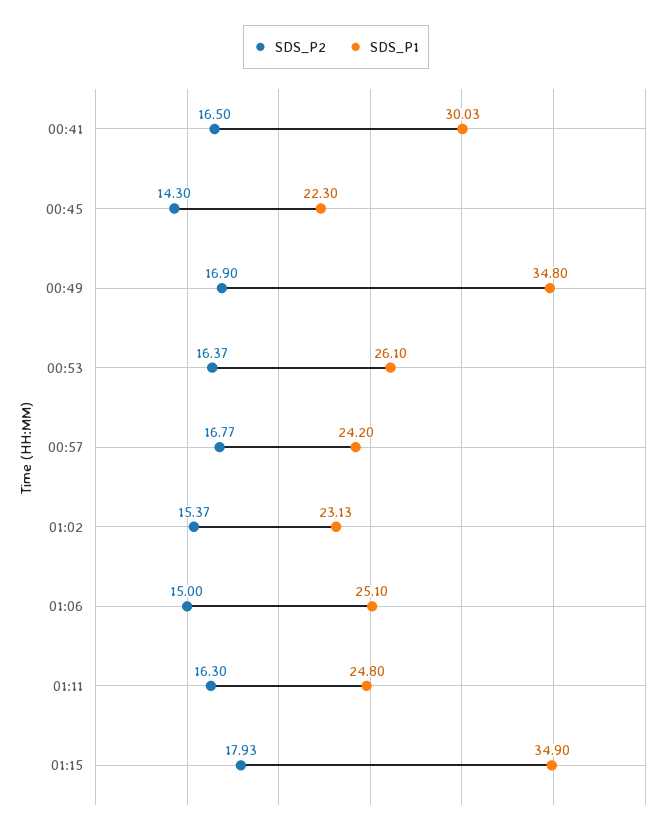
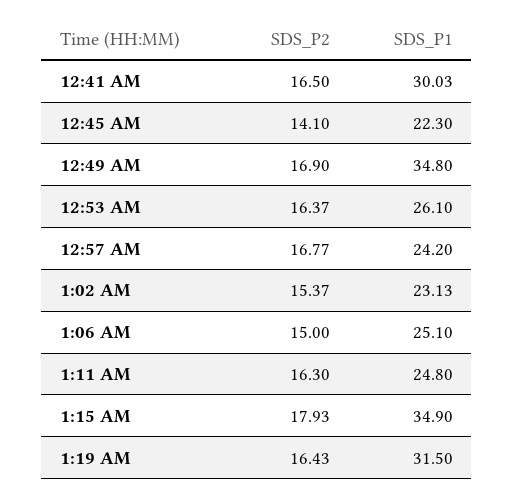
SDS_P2, 00:45: 14.3 -> 14.1
SDS_P2, 1:19 AM: none -> 16.43
SDS_P1, 1:19 AM: none -> 31.5

